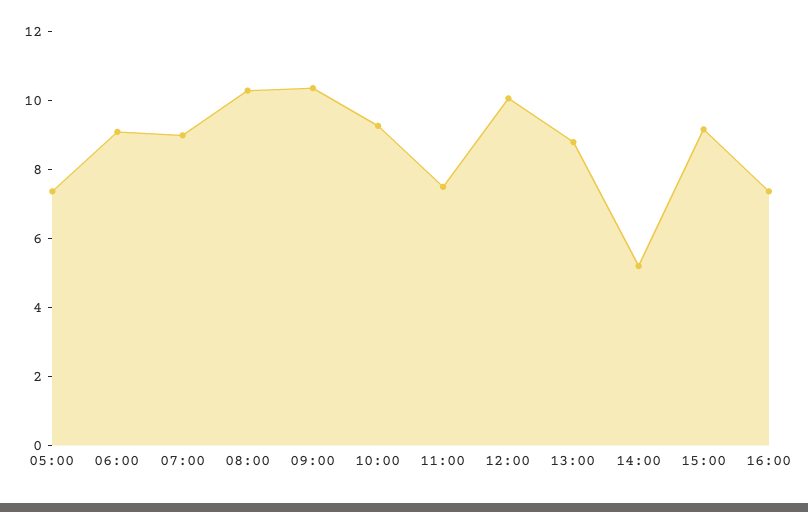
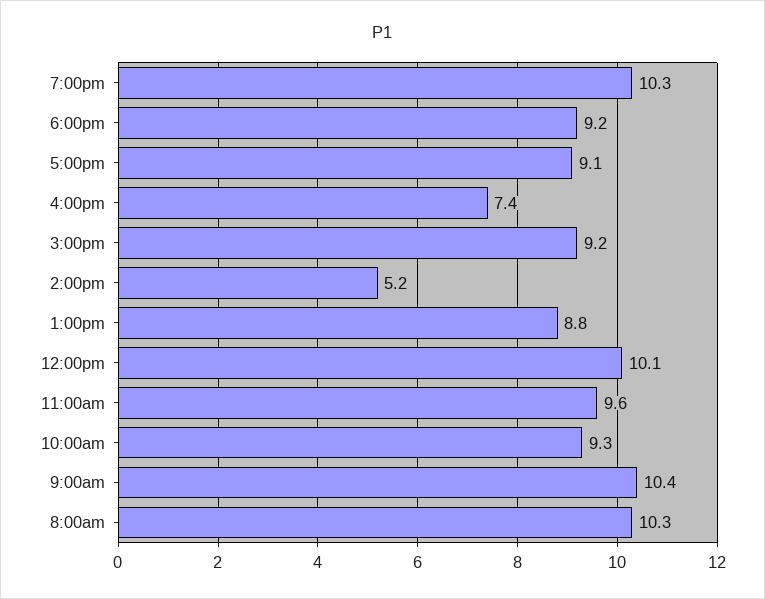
05:00: 7.5 -> none
06:00: 9 -> none
07:00: 9 -> none
11:00: 7.5 -> 9.6
7:00pm: none -> 10.3
6:00pm: none -> 9.2
5:00pm: none -> 9.1

